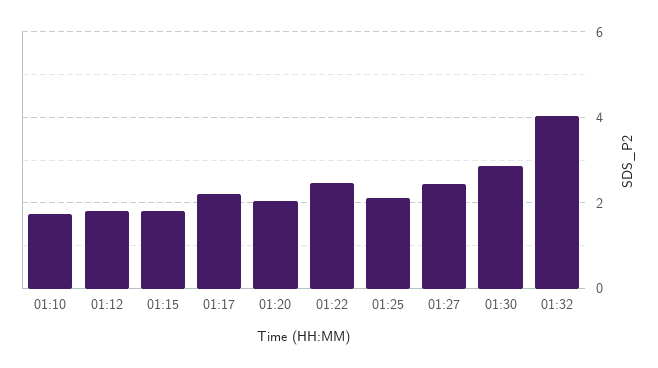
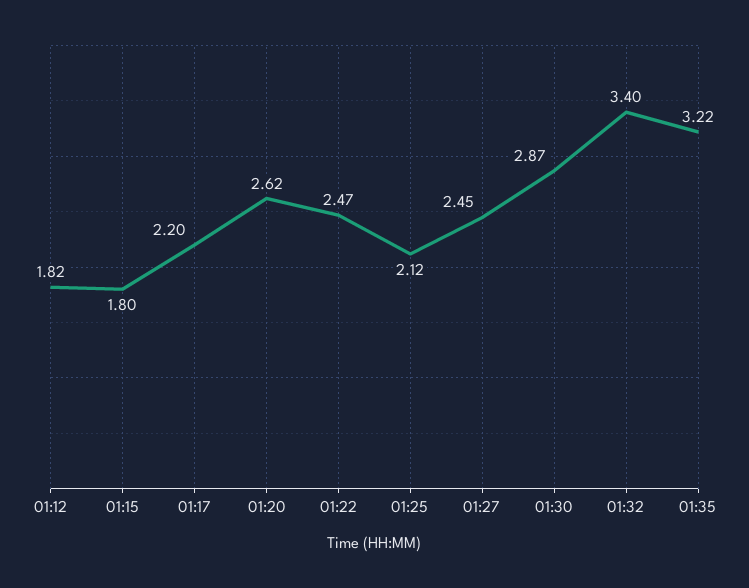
01:10: 1.8 -> none
01:20: 2 -> 2.62
01:32: 4 -> 3.4
01:35: none -> 3.22

